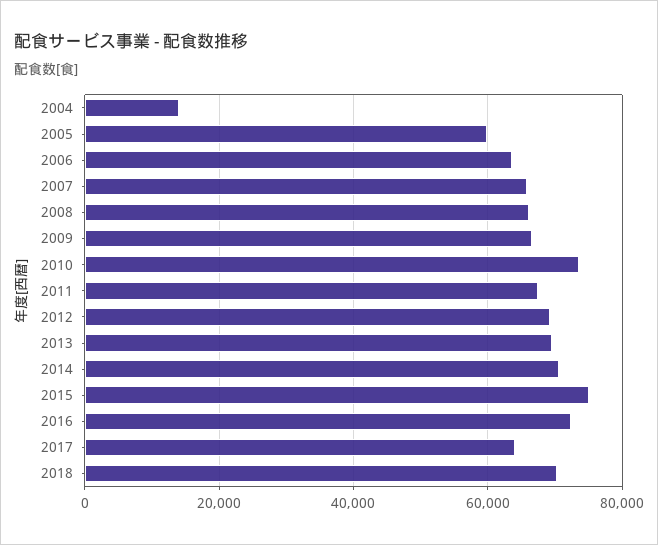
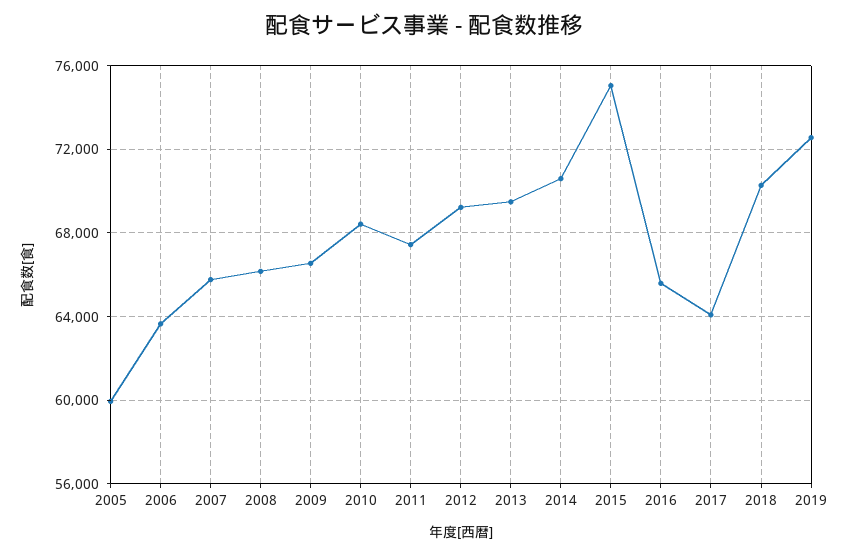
2004: 14000 -> none
2010: 74000 -> 68500
2016: 72000 -> 65500
2019: none -> 72500

